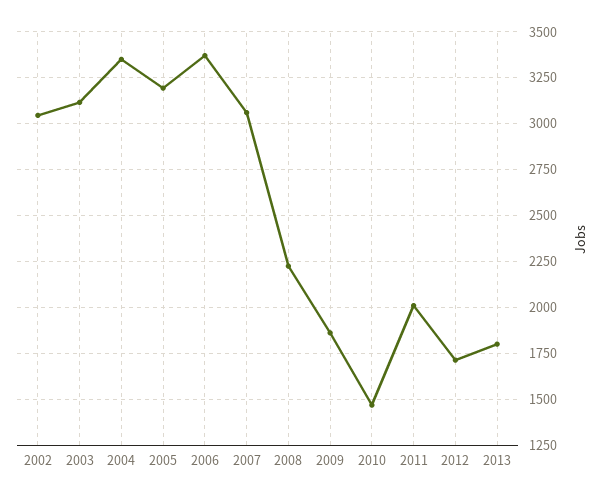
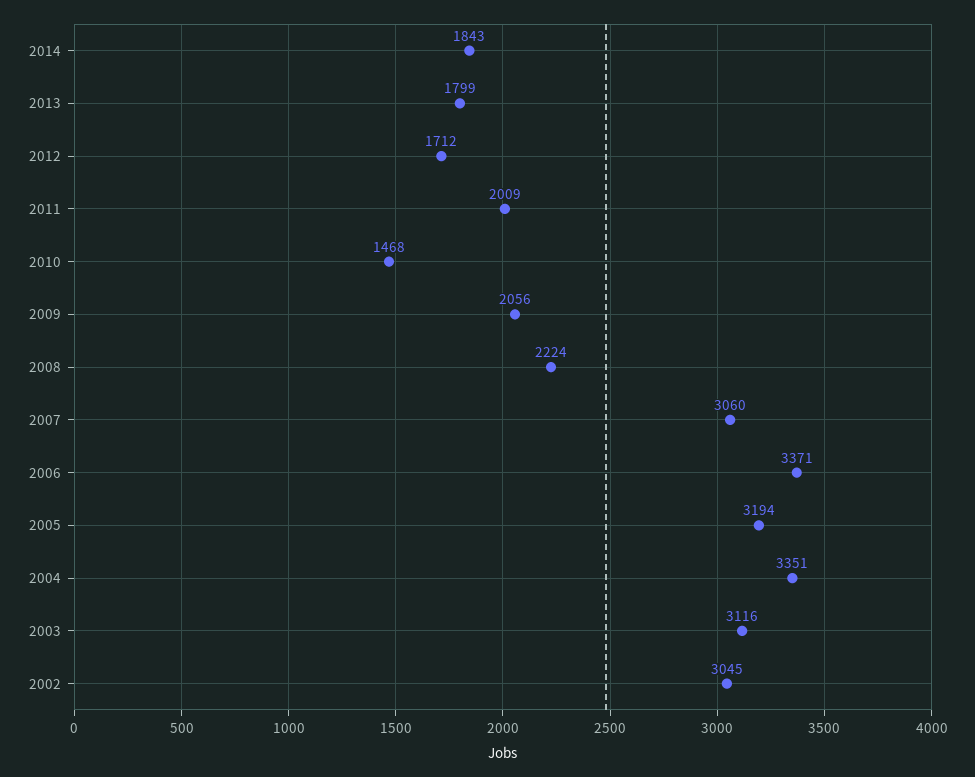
2009: 1850 -> 2056
2014: none -> 1843

